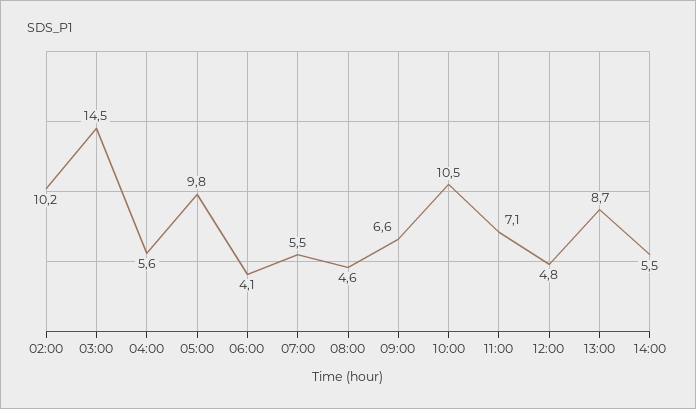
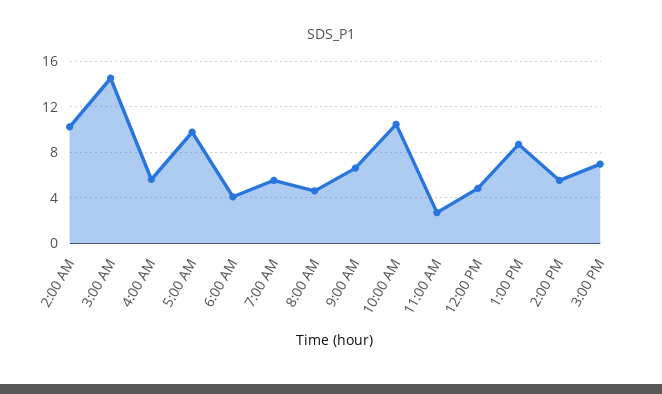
11:00: 7.1 -> 3
3:00 PM: none -> 7

